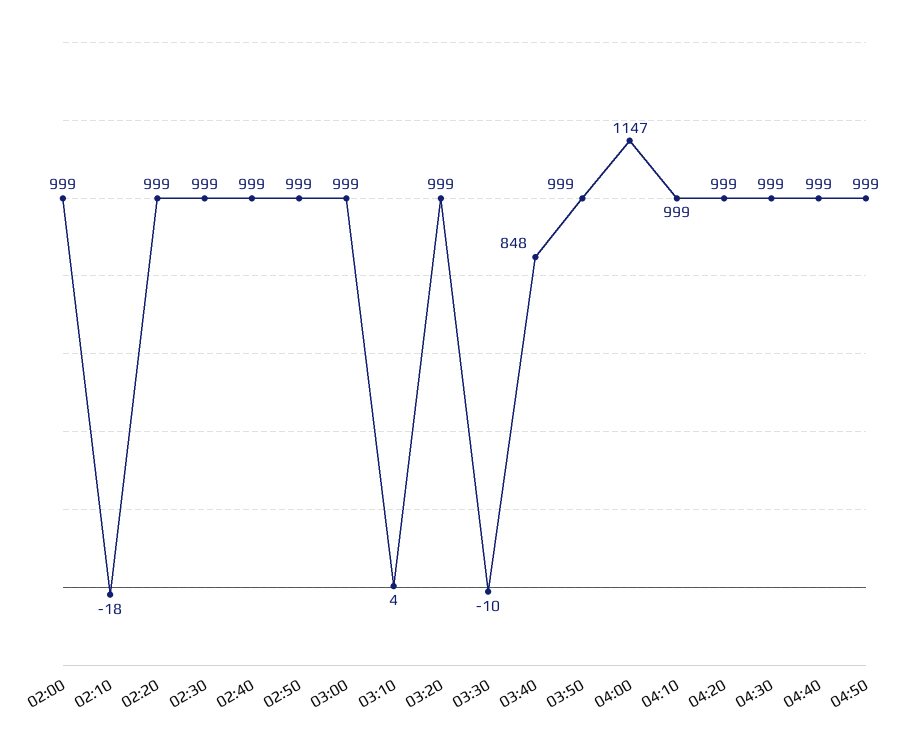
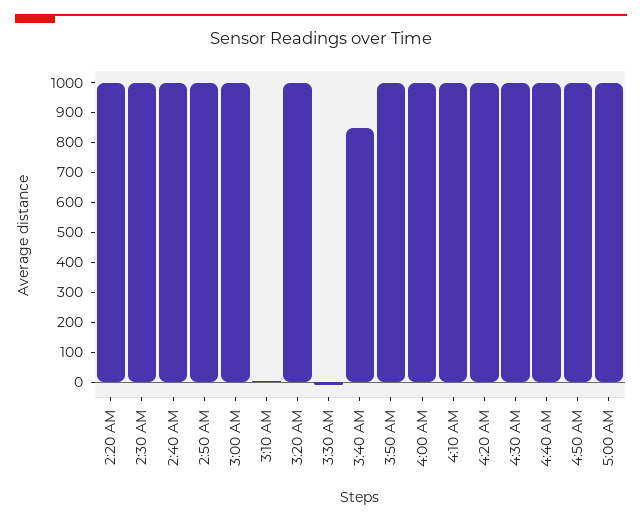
02:00: 999 -> none
02:10: -18 -> none
04:00: 1147 -> 1000
5:00 AM: none -> 1000

